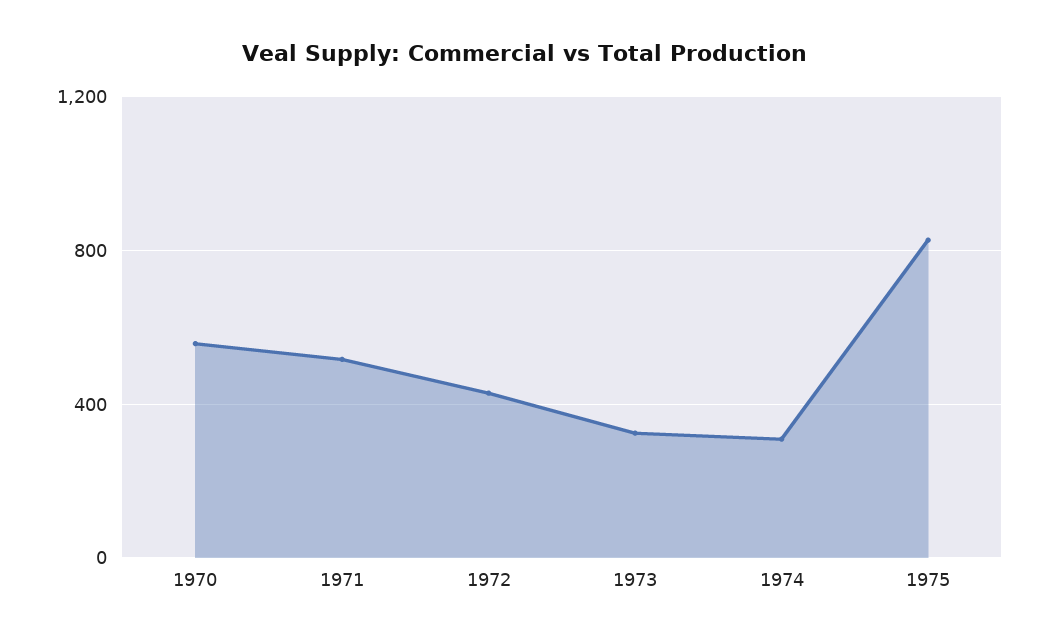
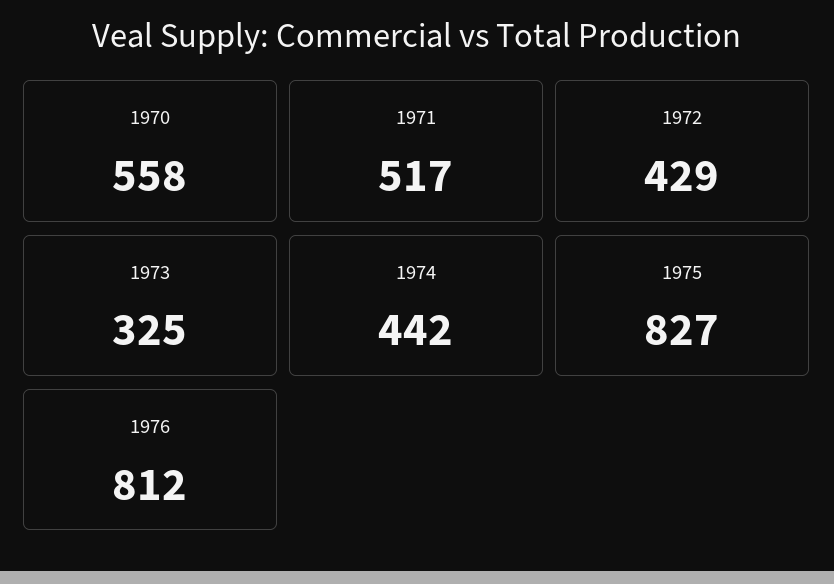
1974: 300 -> 442
1976: none -> 812

